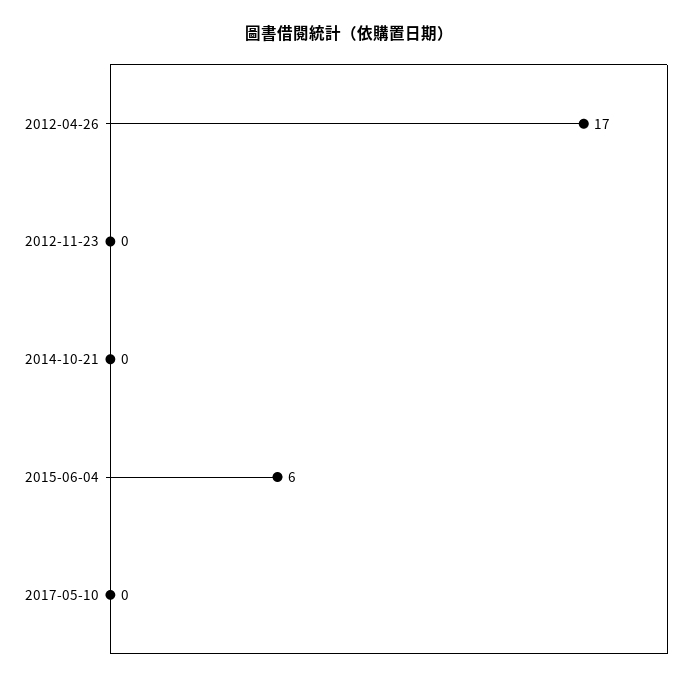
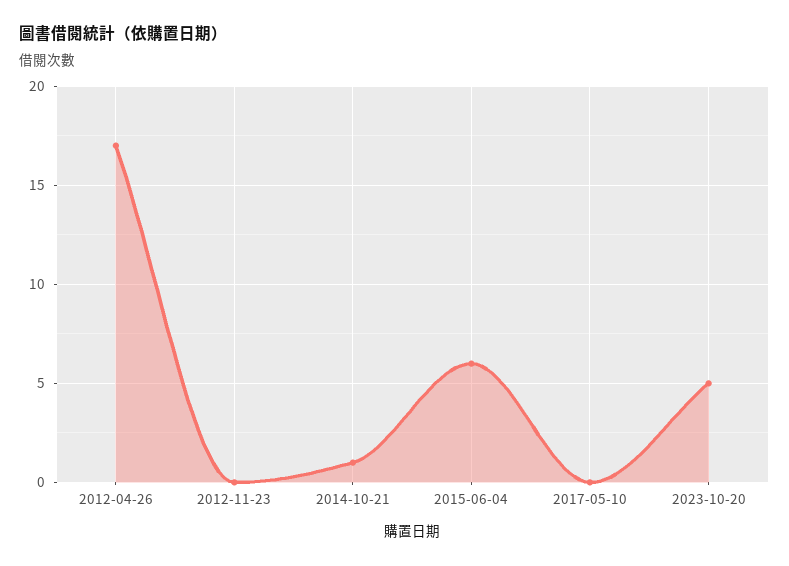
2014-10-21: 0 -> 1
2023-10-20: none -> 5

